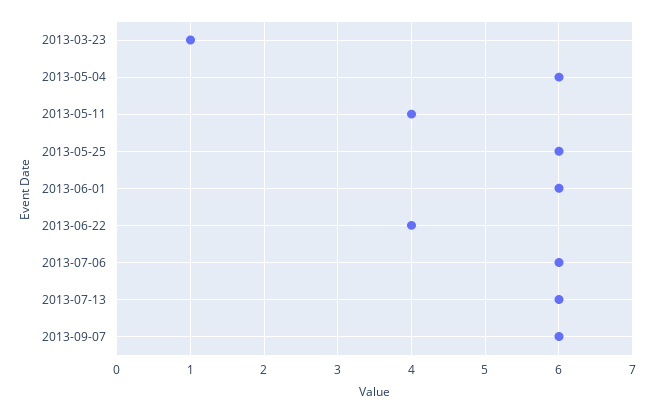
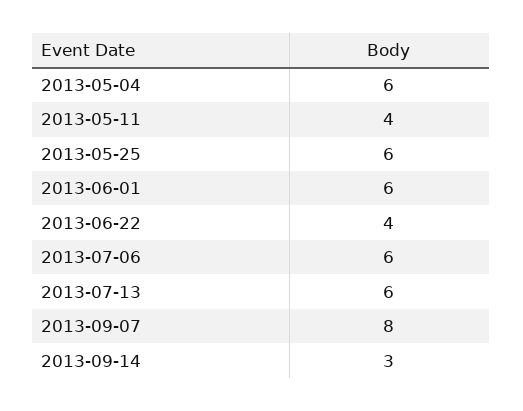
2013-03-23: 1 -> none
2013-09-07: 6 -> 8
2013-09-14: none -> 3

